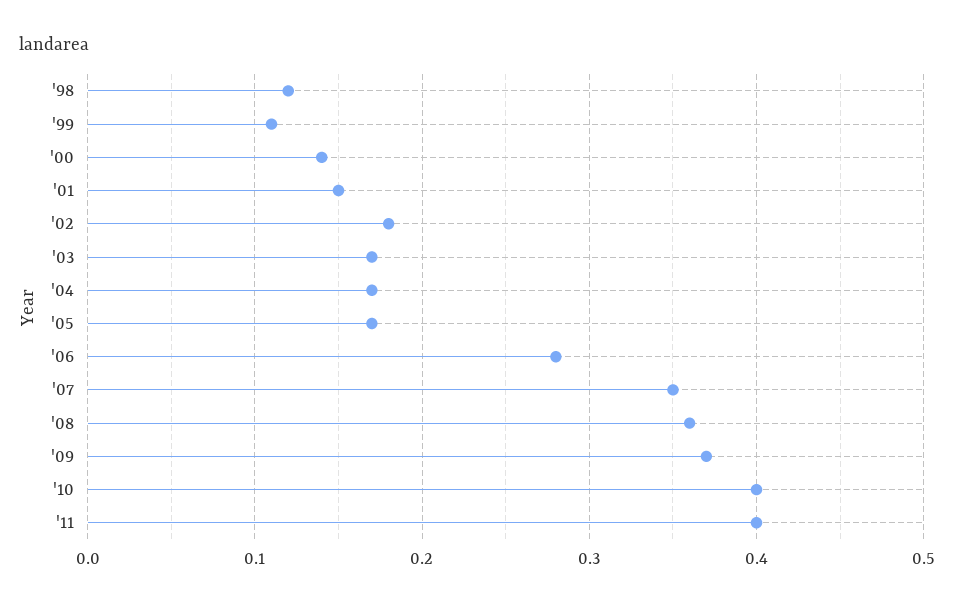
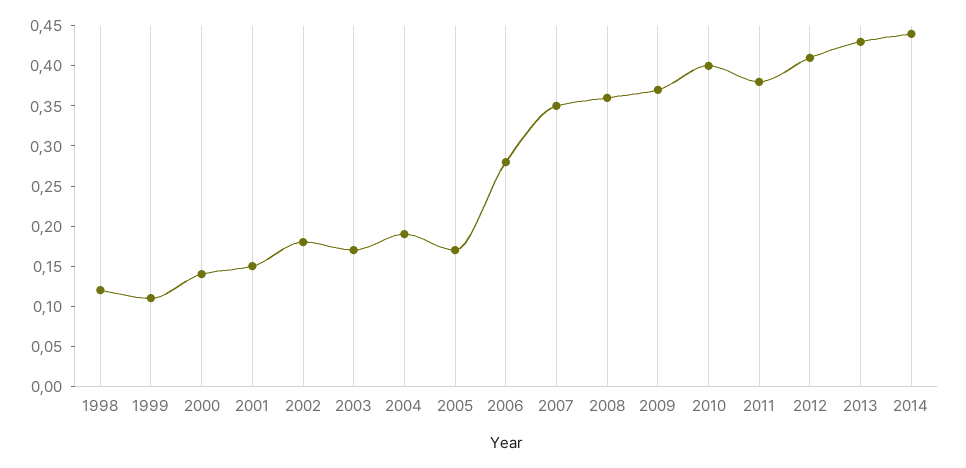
'04: 0.17 -> 0.19
'11: 0.4 -> 0.38
2012: none -> 0.41
2013: none -> 0.43
2014: none -> 0.44

